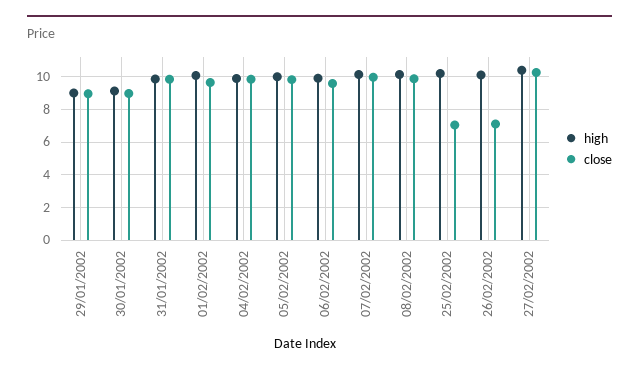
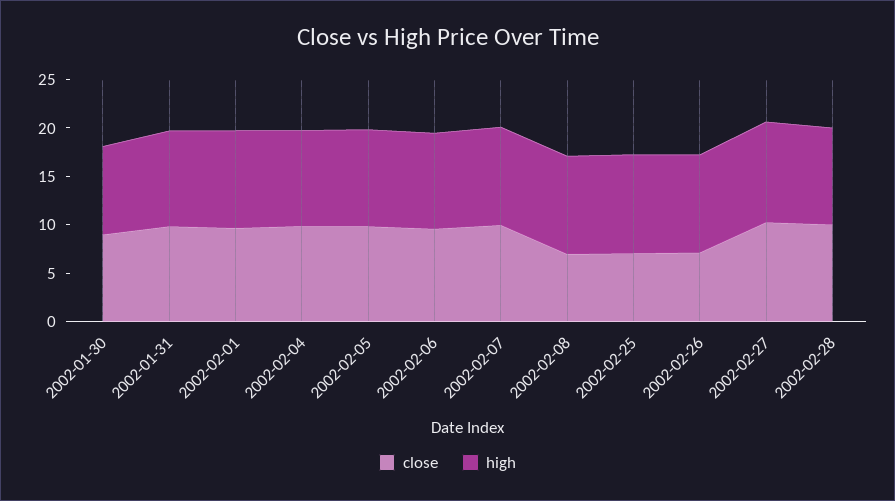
high, 29/01/2002: 9 -> none
close, 29/01/2002: 9 -> none
close, 08/02/2002: 10 -> 7
close, 2002-02-28: none -> 10
high, 2002-02-28: none -> 10

